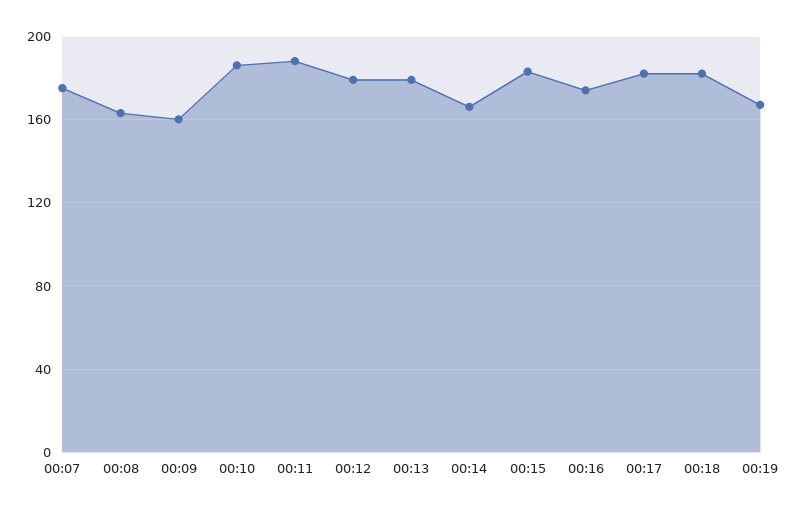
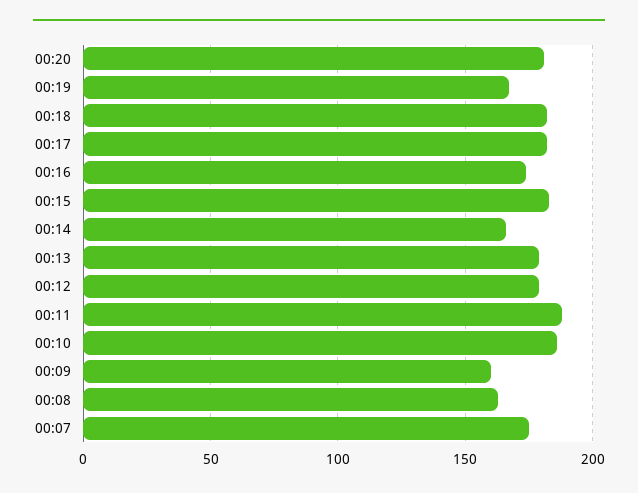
00:20: none -> 180

